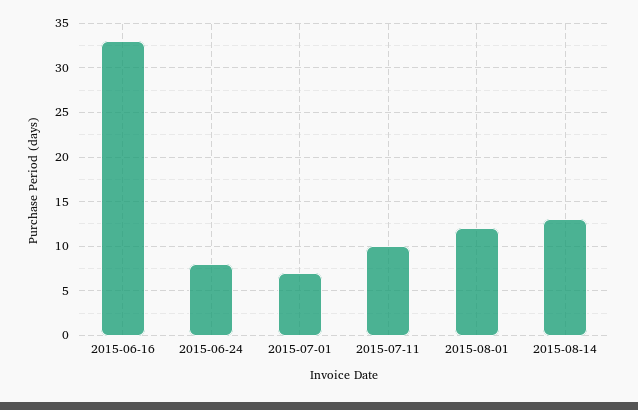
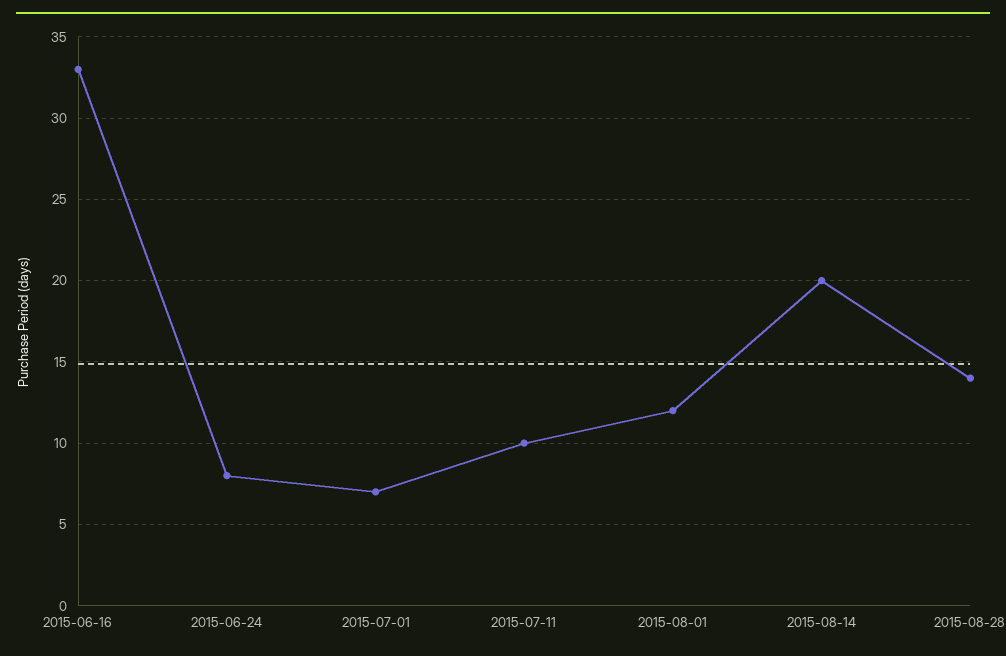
2015-08-14: 13 -> 20
2015-08-28: none -> 14

